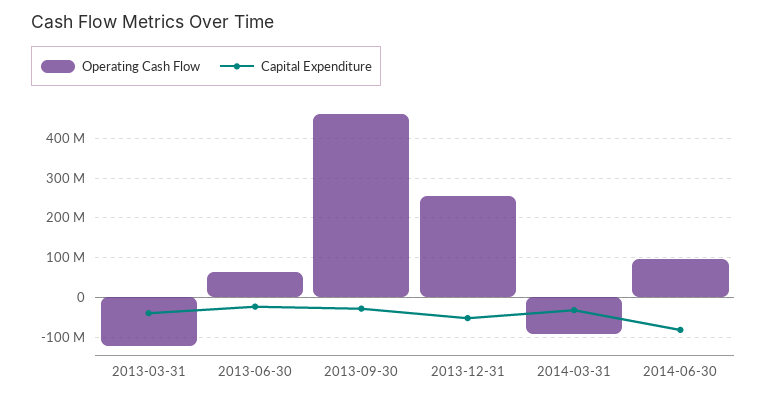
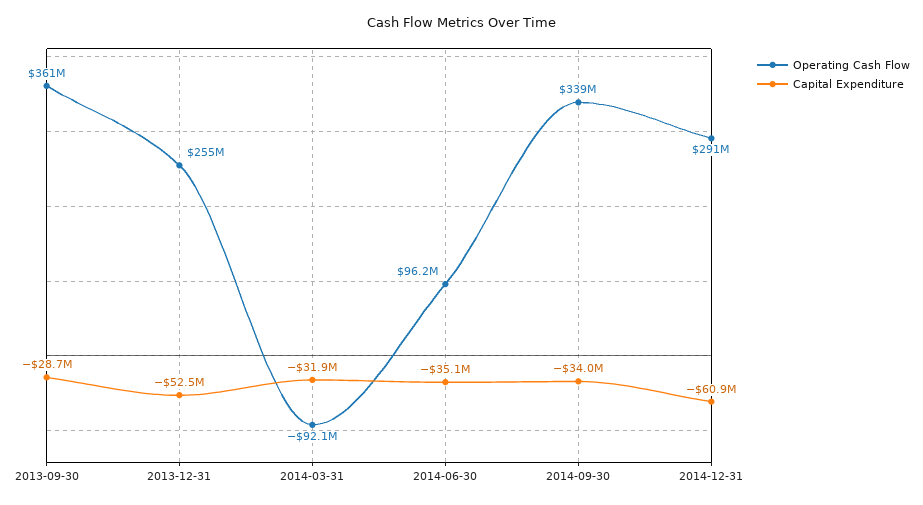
Operating Cash Flow, 2013-03-31: -120000000 -> none
Capital Expenditure, 2013-03-31: -40000000 -> none
Operating Cash Flow, 2013-06-30: 60000000 -> none
Capital Expenditure, 2013-06-30: -20000000 -> none
Operating Cash Flow, 2013-09-30: 460000000 -> 361000000
Capital Expenditure, 2014-06-30: -80000000 -> -35100000
Operating Cash Flow, 2014-09-30: none -> 339000000
Capital Expenditure, 2014-09-30: none -> -34000000
Operating Cash Flow, 2014-12-31: none -> 291000000
Capital Expenditure, 2014-12-31: none -> -60900000

